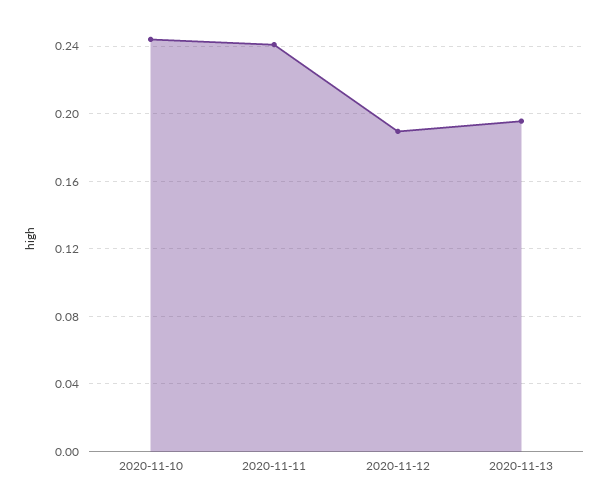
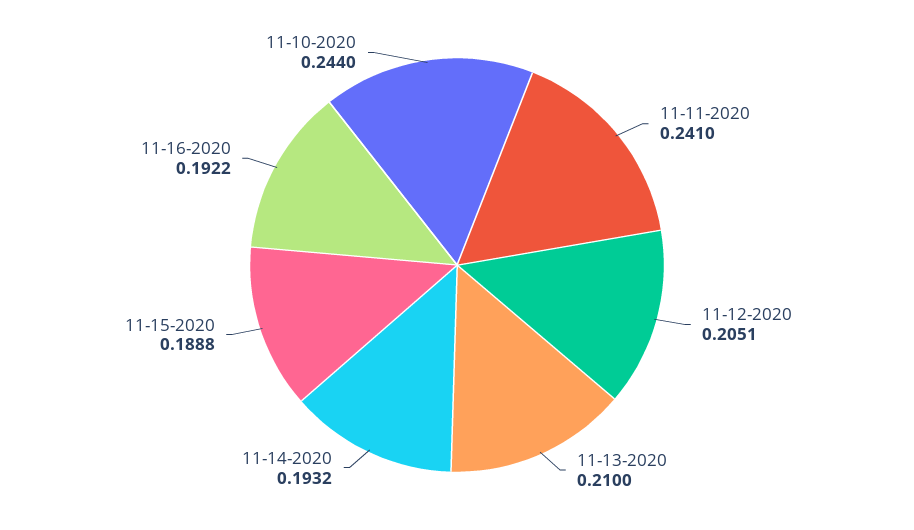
2020-11-12: 0.19 -> 0.2051
2020-11-13: 0.195 -> 0.21
11-14-2020: none -> 0.1932
11-15-2020: none -> 0.1888
11-16-2020: none -> 0.1922

